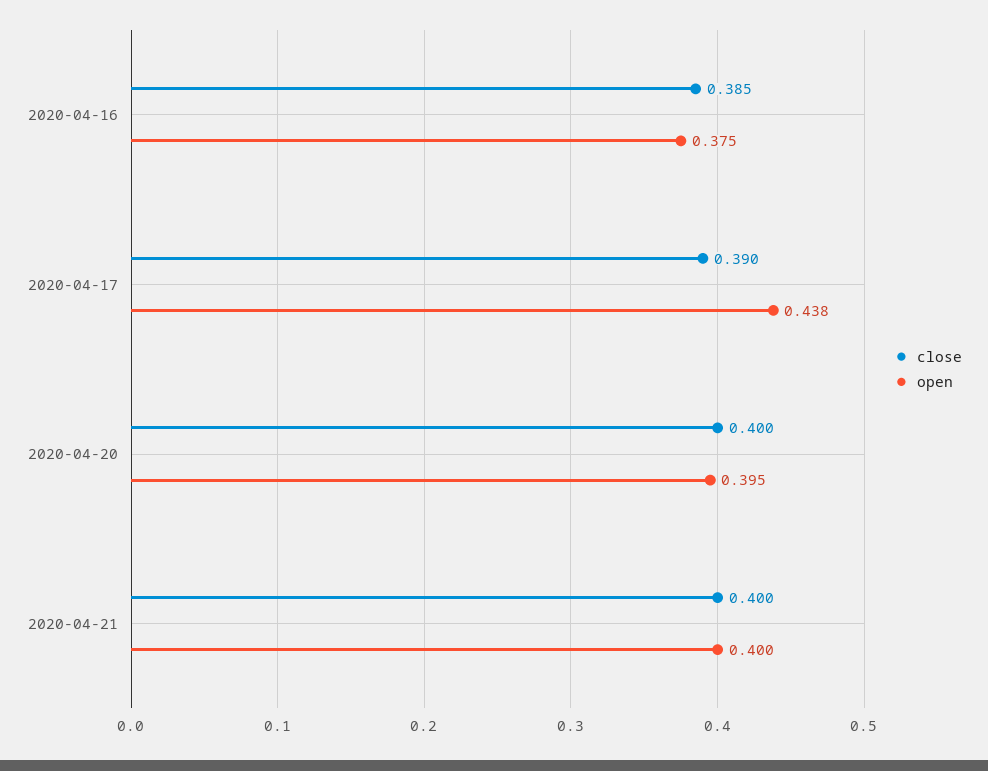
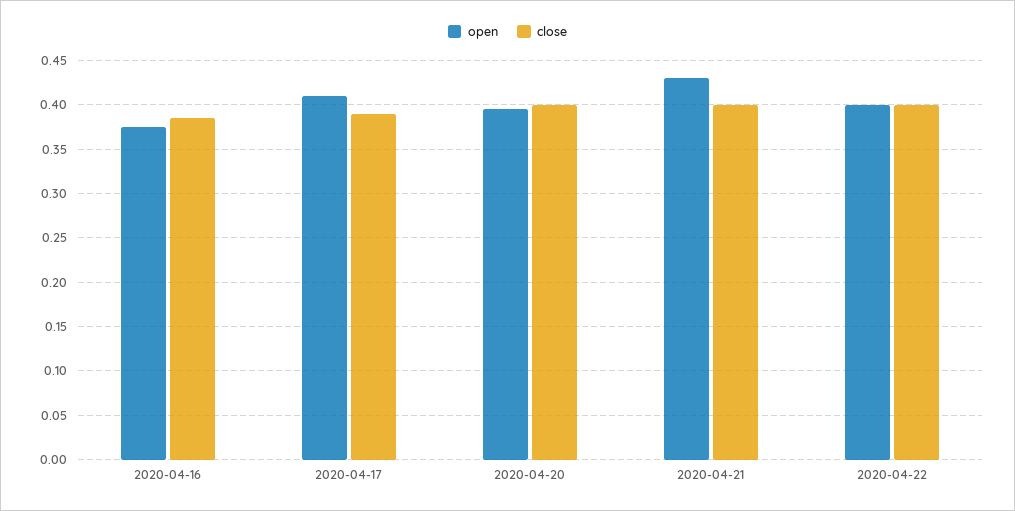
open, 2020-04-17: 0.438 -> 0.41
open, 2020-04-21: 0.4 -> 0.43
open, 2020-04-22: none -> 0.4
close, 2020-04-22: none -> 0.4

